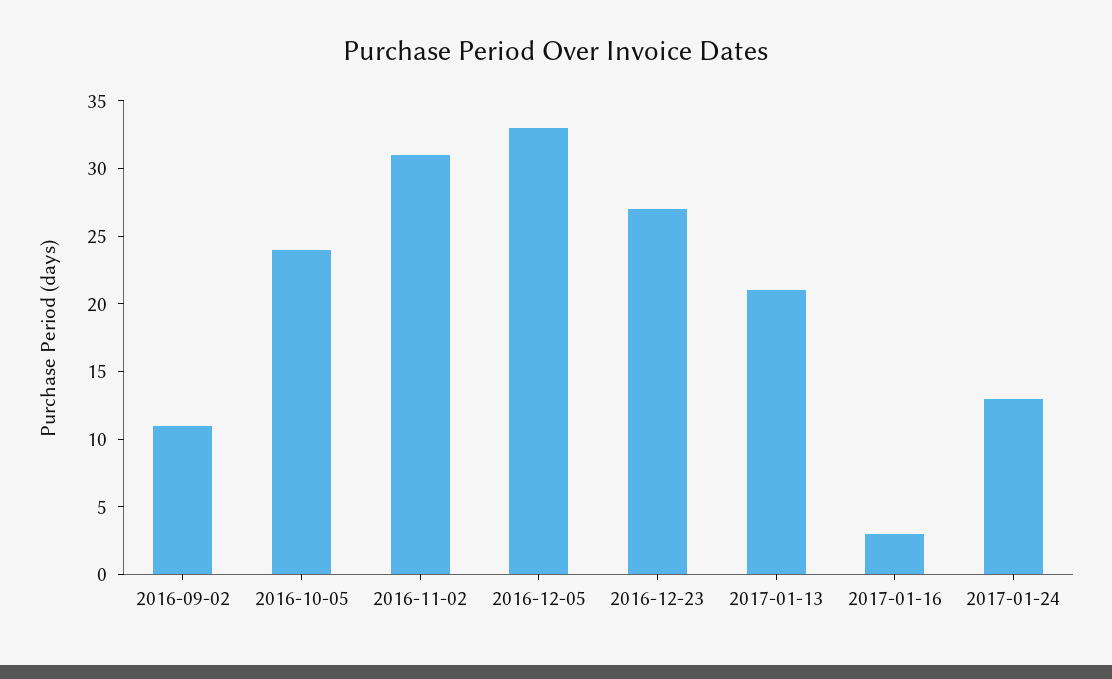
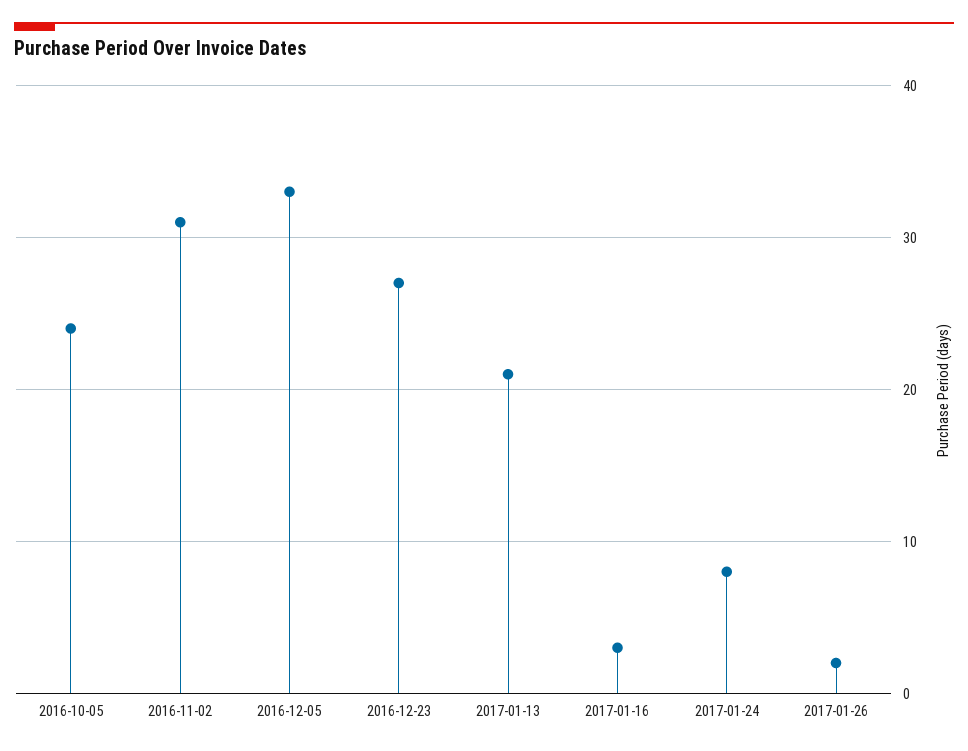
2016-09-02: 11 -> none
2017-01-24: 13 -> 8
2017-01-26: none -> 2

